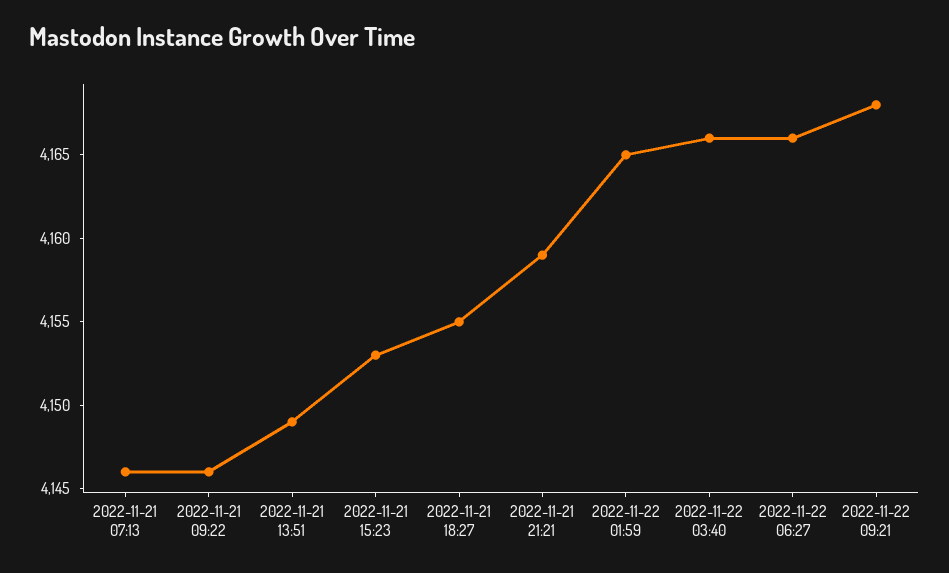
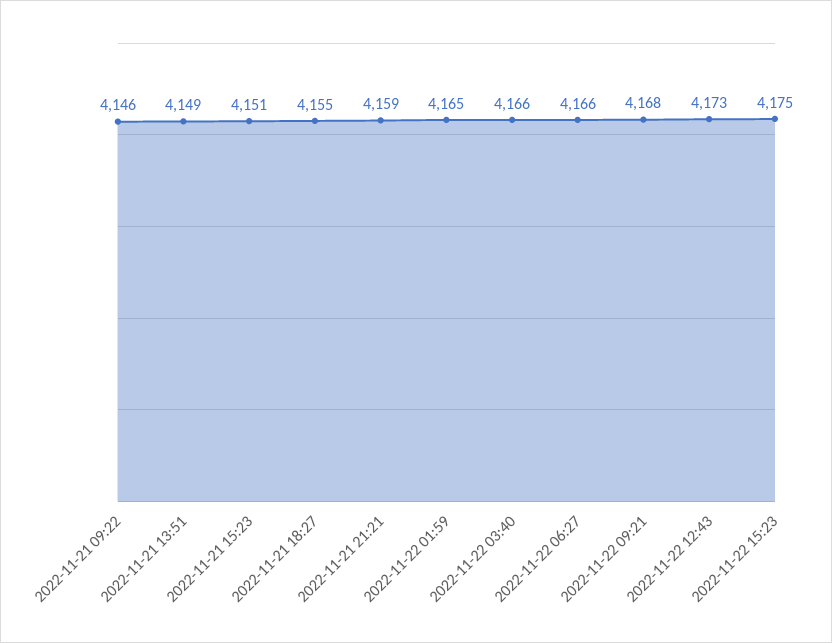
2022-11-21 07:13: 4146 -> none
2022-11-21 15:23: 4153 -> 4151
2022-11-22 12:43: none -> 4173
2022-11-22 15:23: none -> 4175

